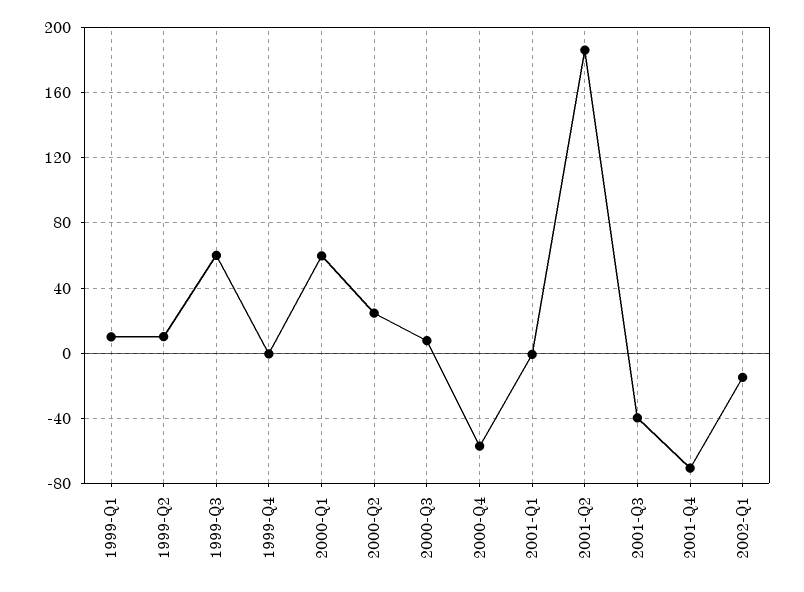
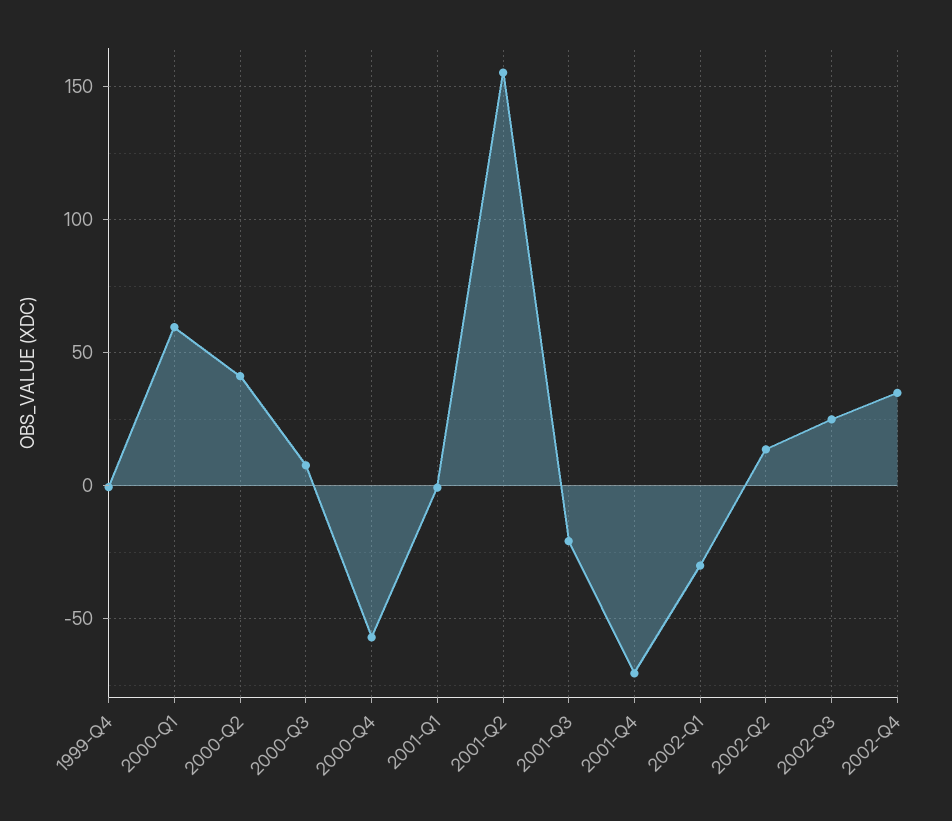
1999-Q1: 10 -> none
1999-Q2: 10 -> none
1999-Q3: 60 -> none
2000-Q2: 25 -> 40
2001-Q2: 185 -> 155
2001-Q3: -40 -> -20
2002-Q1: -15 -> -30
2002-Q2: none -> 15
2002-Q3: none -> 25
2002-Q4: none -> 35

